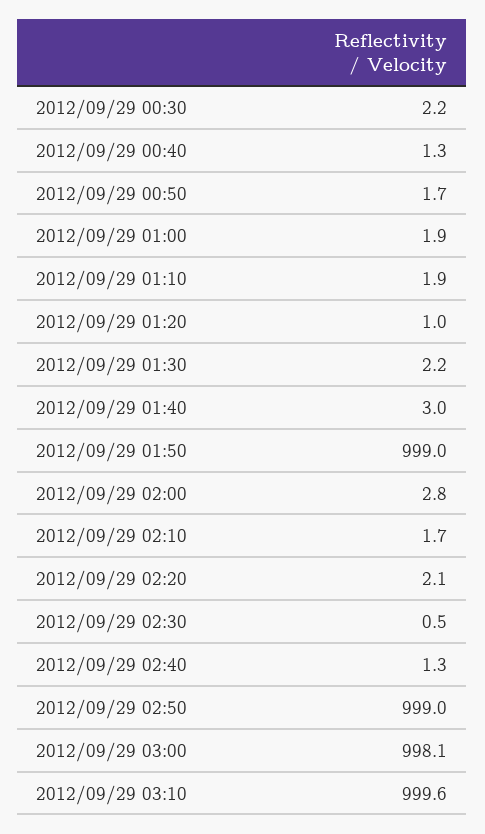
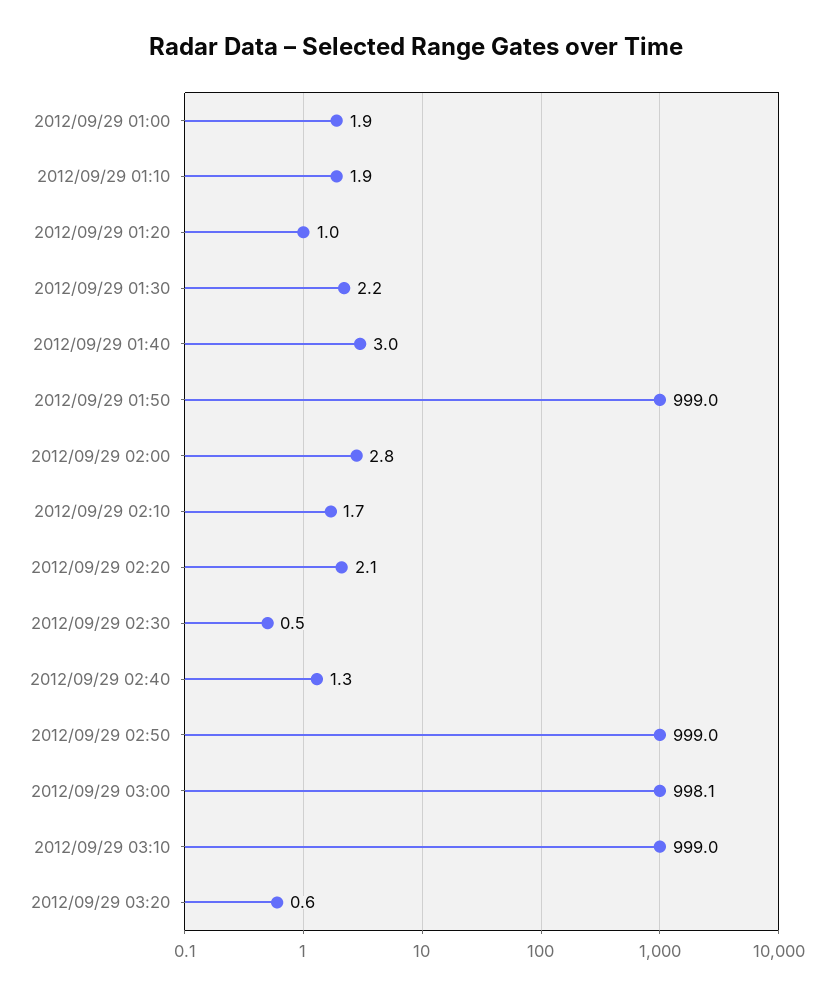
2012/09/29 00:30: 2.2 -> none
2012/09/29 00:40: 1.3 -> none
2012/09/29 00:50: 1.7 -> none
2012/09/29 03:10: 999.6 -> 999
2012/09/29 03:20: none -> 0.6

